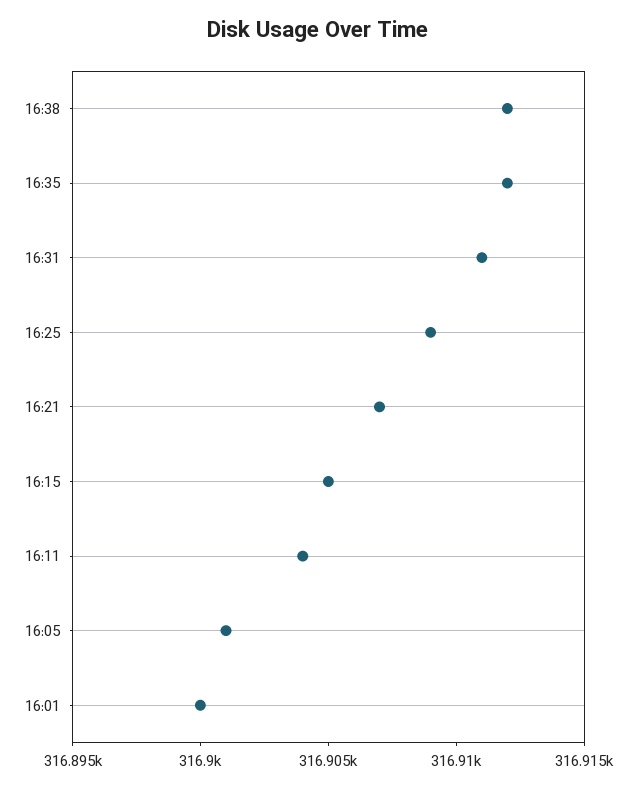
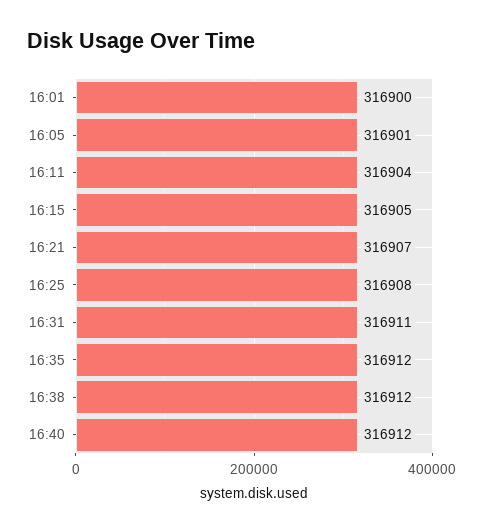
16:25: 316909 -> 316908
16:40: none -> 316912

